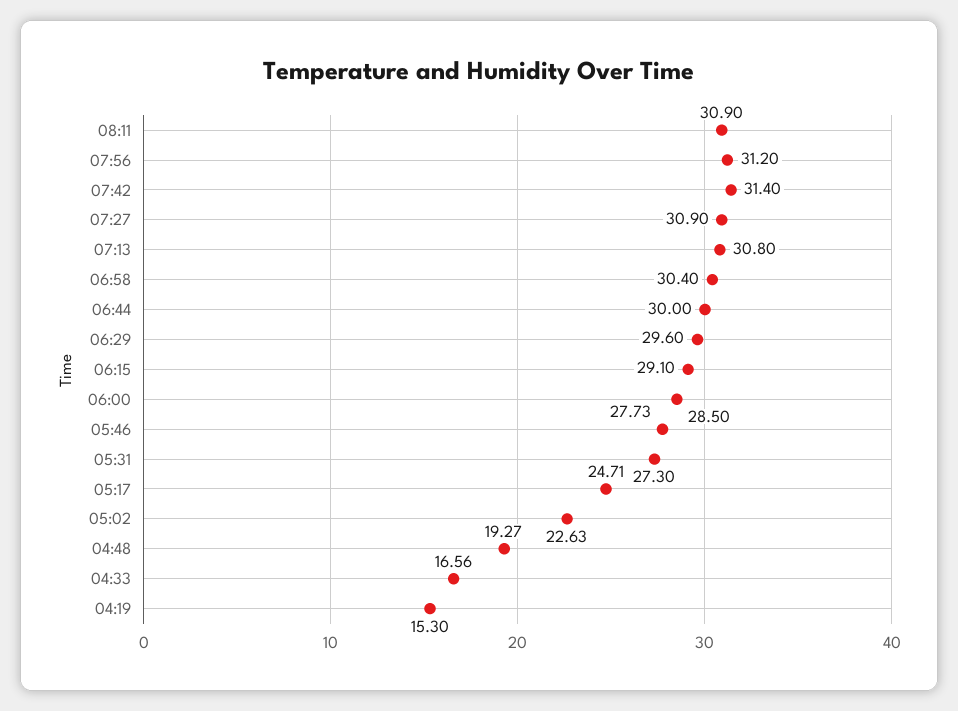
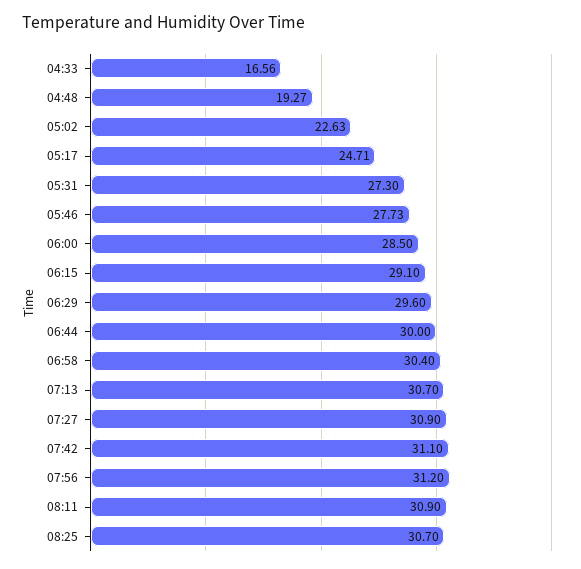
07:42: 31.4 -> 31.1
07:13: 30.8 -> 30.7
04:19: 15.3 -> none
08:25: none -> 30.7

